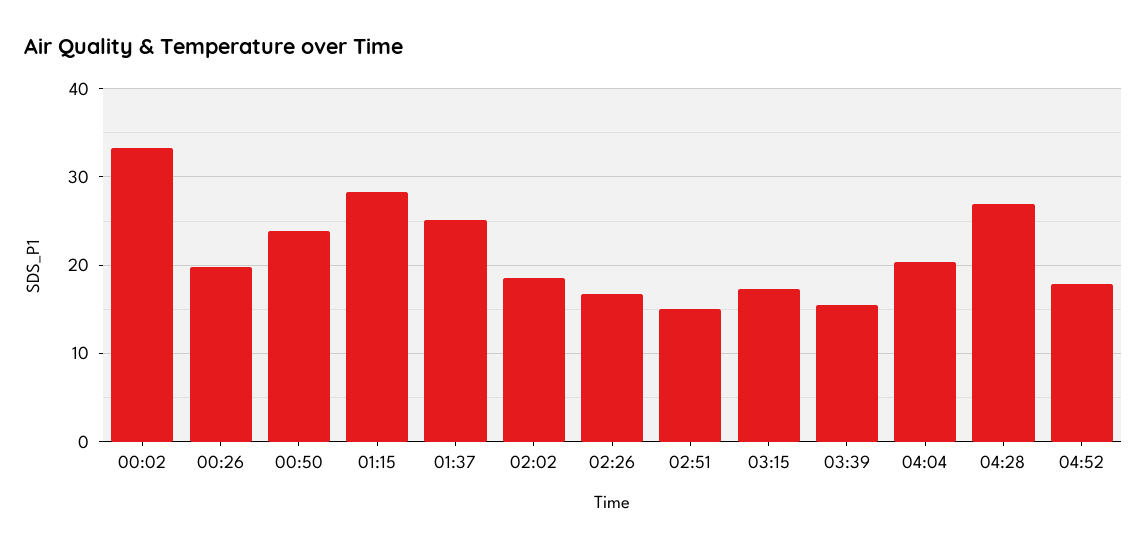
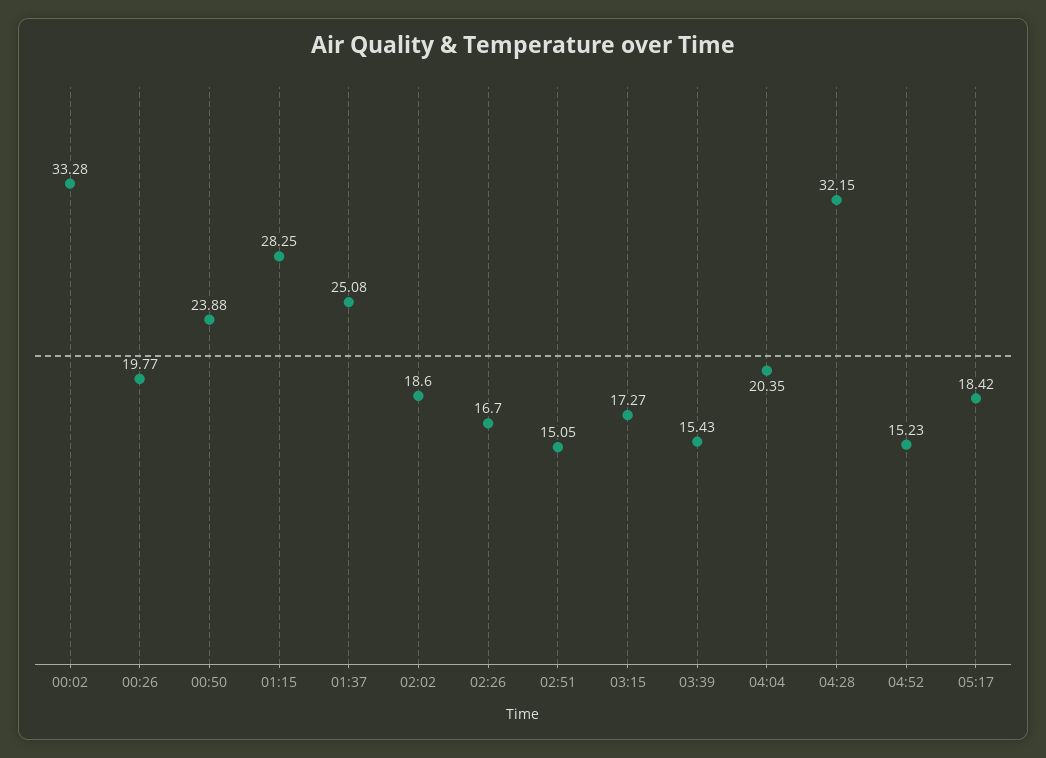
04:28: 27 -> 32.15
04:52: 18 -> 15.23
05:17: none -> 18.42

